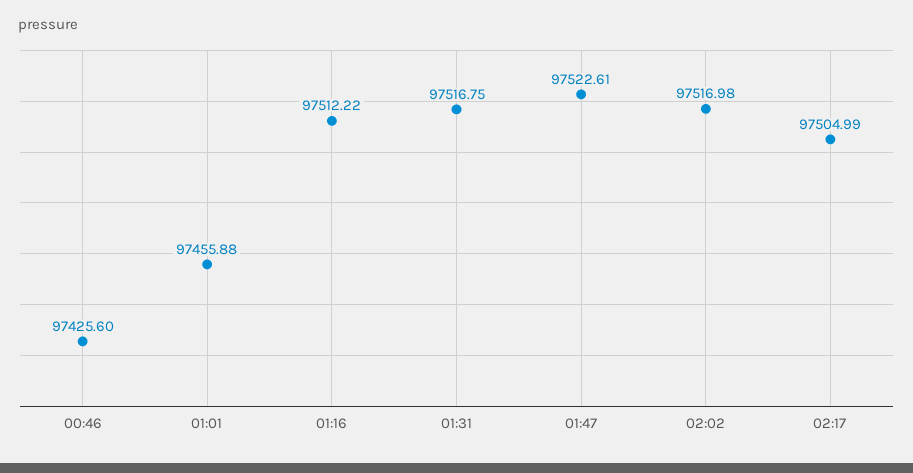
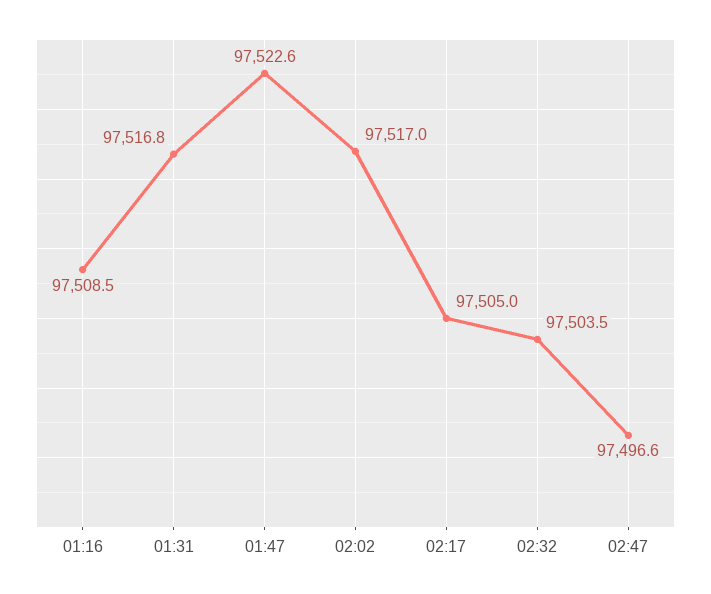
00:46: 97425.6 -> none
01:01: 97455.88 -> none
01:16: 97512.22 -> 97508.5
02:32: none -> 97503.5
02:47: none -> 97496.6

